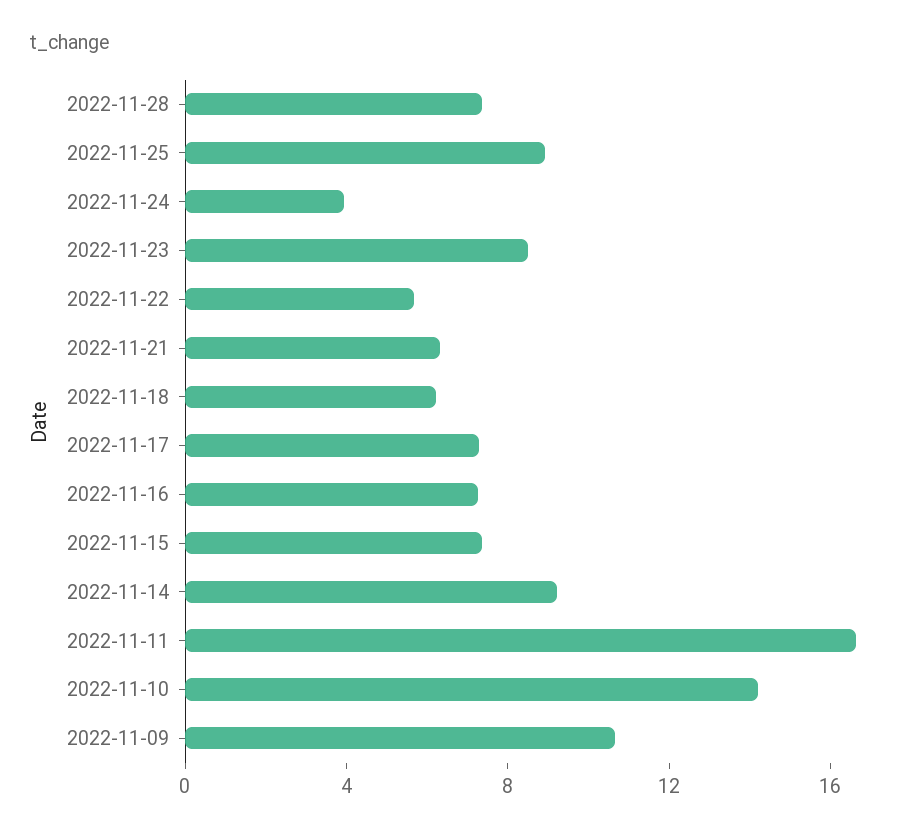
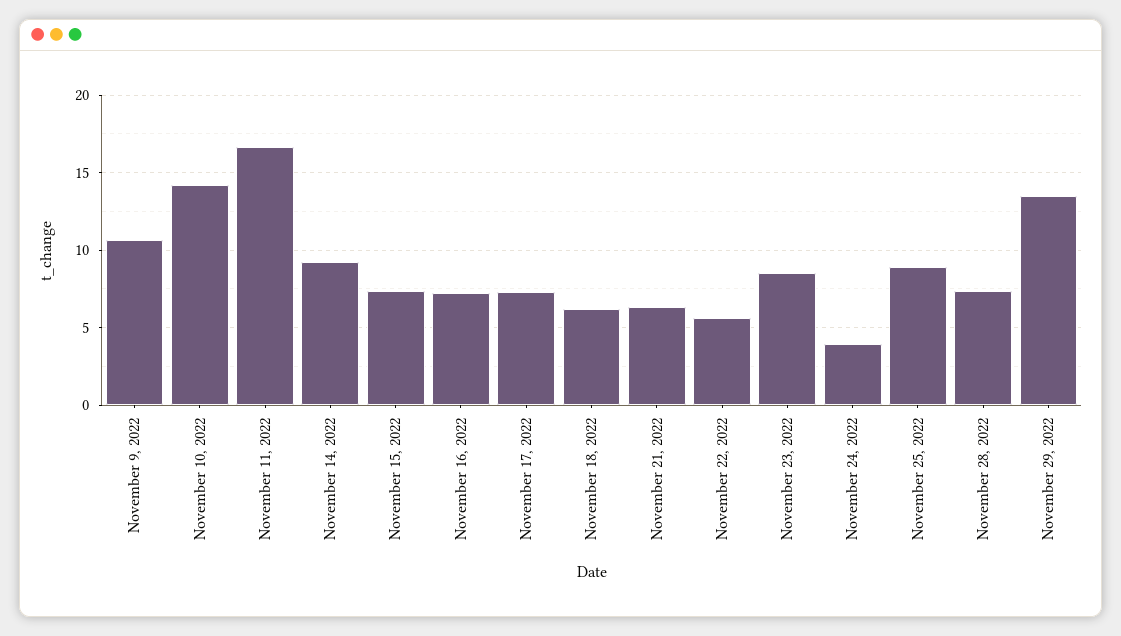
November 29, 2022: none -> 13.5

